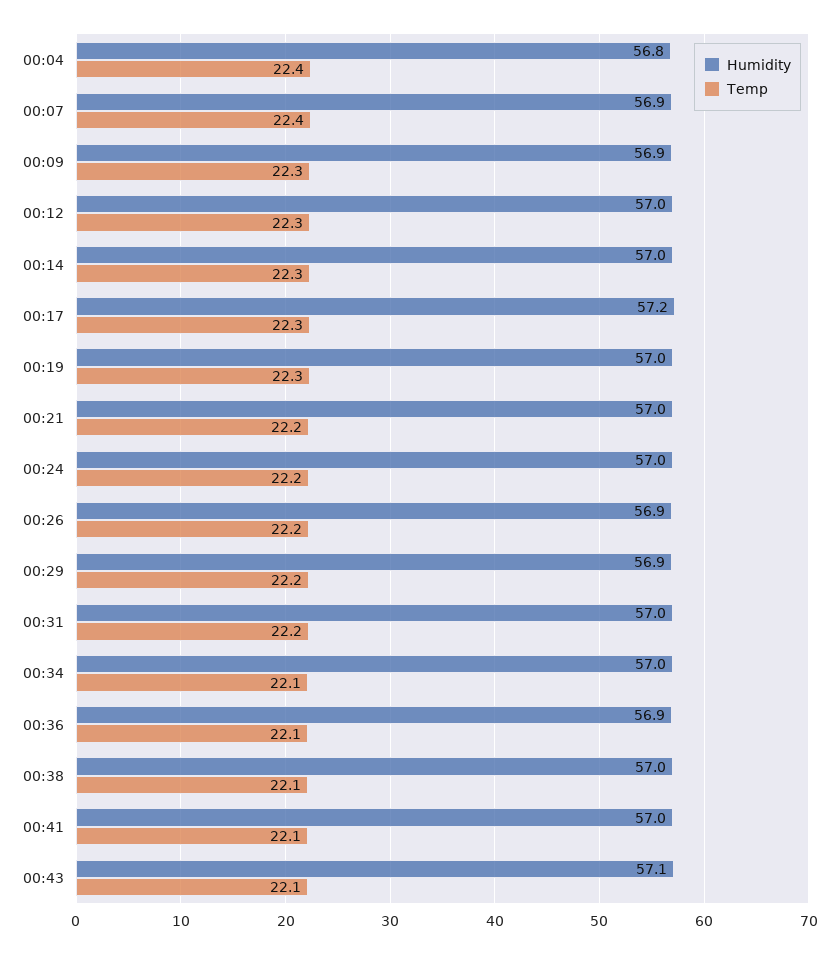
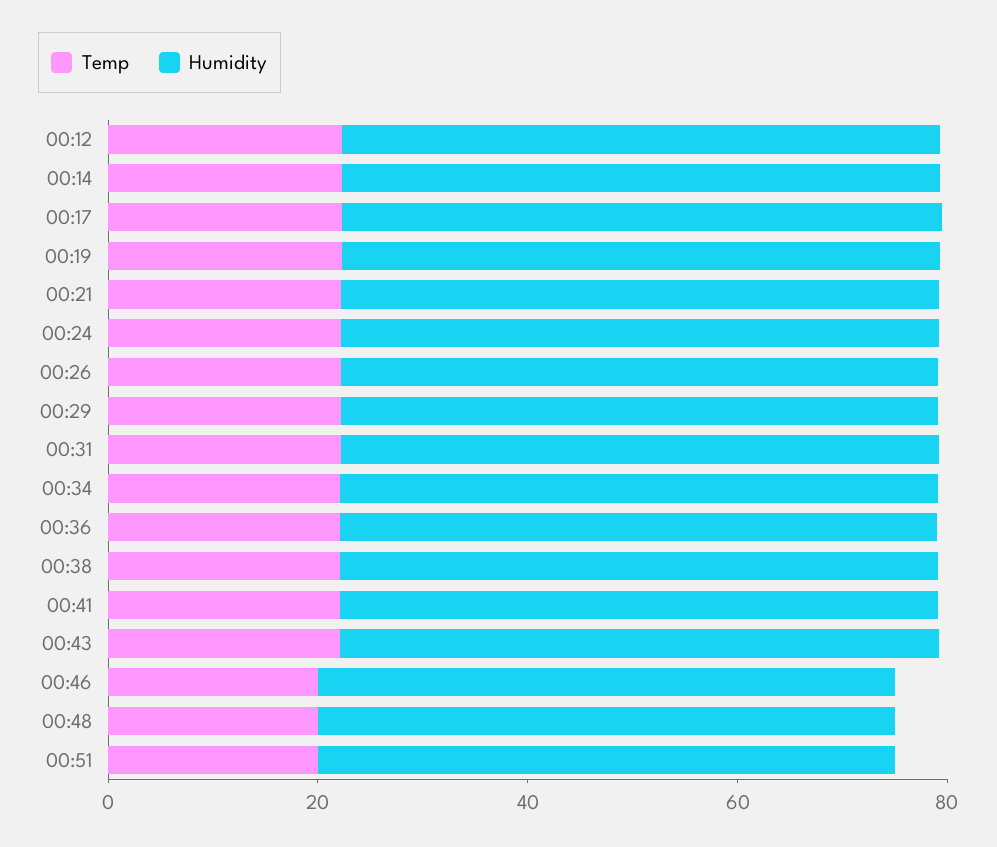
Humidity, 00:04: 56.8 -> none
Temp, 00:04: 22.4 -> none
Humidity, 00:07: 56.9 -> none
Temp, 00:07: 22.4 -> none
Humidity, 00:09: 56.9 -> none
Temp, 00:09: 22.3 -> none
Temp, 00:46: none -> 20
Humidity, 00:46: none -> 55
Temp, 00:48: none -> 20
Humidity, 00:48: none -> 55
Temp, 00:51: none -> 20
Humidity, 00:51: none -> 55

